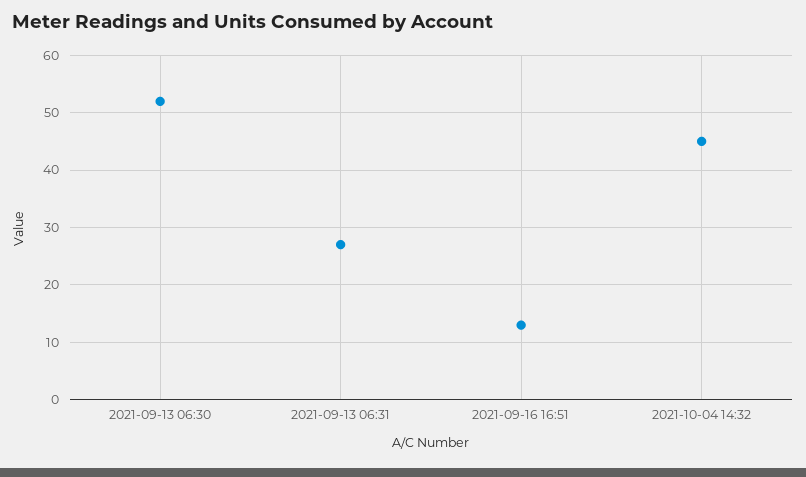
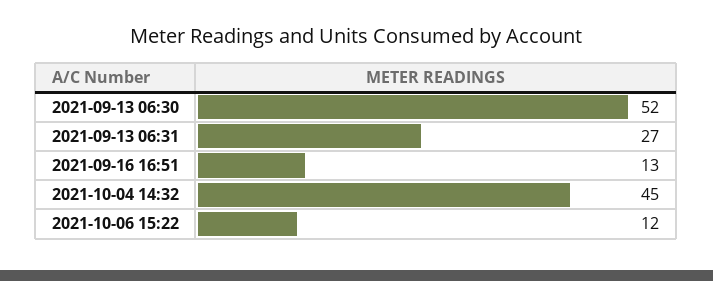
2021-10-06 15:22: none -> 12

